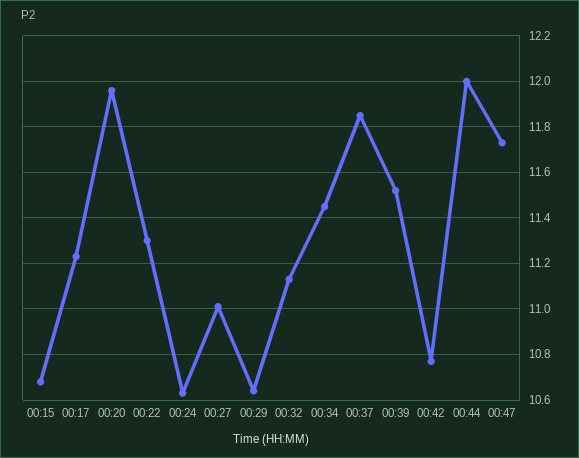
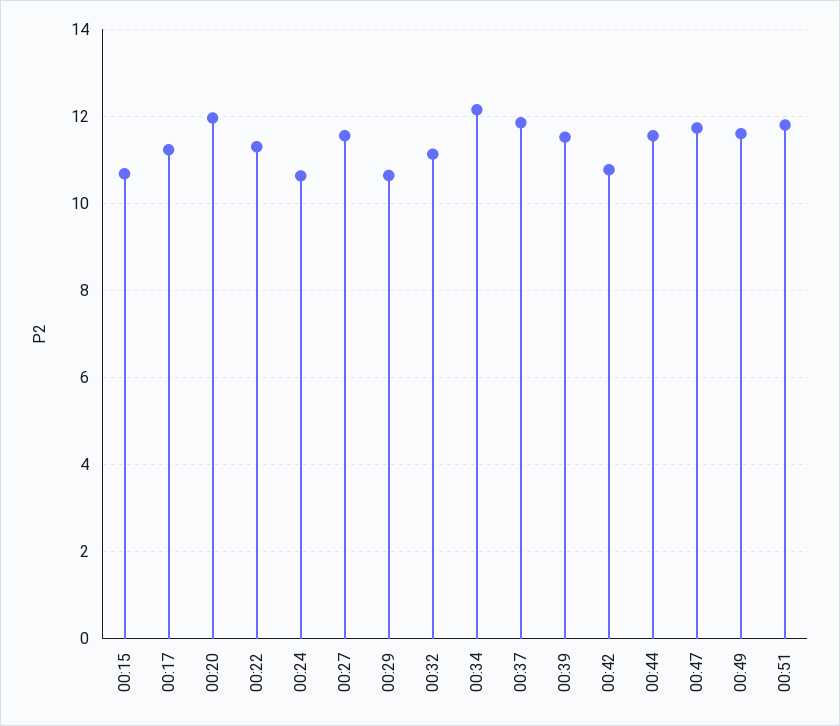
00:27: 11 -> 11.6
00:34: 11.45 -> 12.2
00:44: 12 -> 11.6
00:49: none -> 11.6
00:51: none -> 11.8

